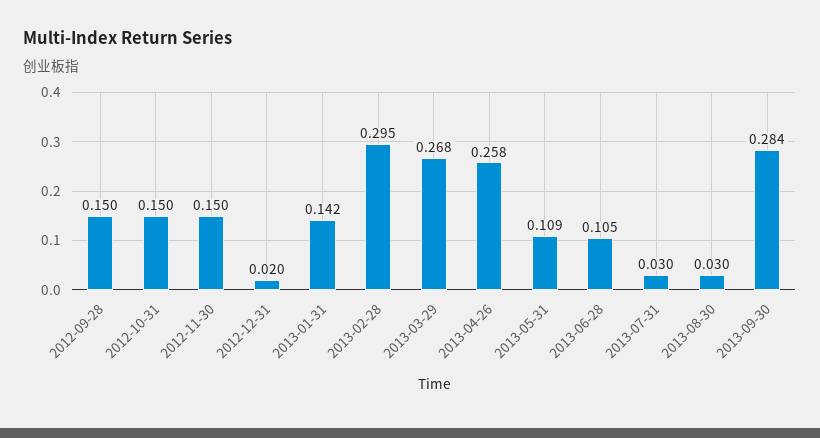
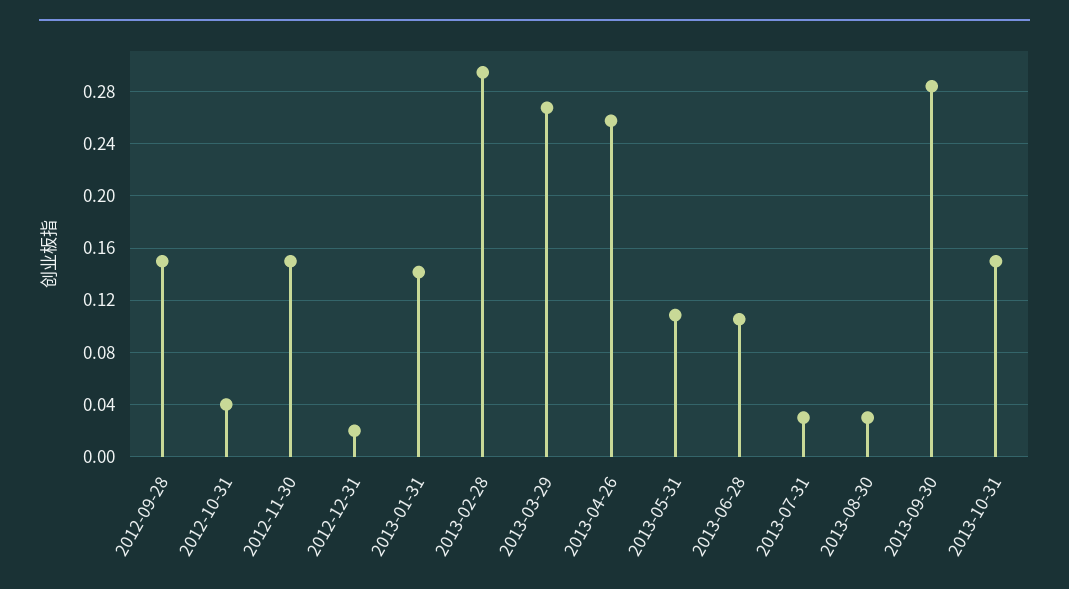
2012-10-31: 0.15 -> 0.04
2013-10-31: none -> 0.15

